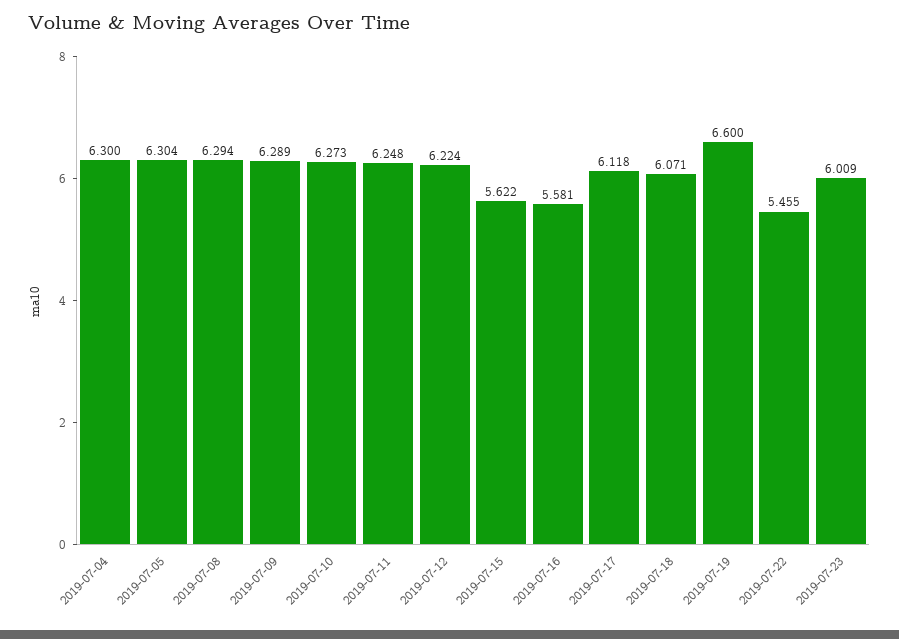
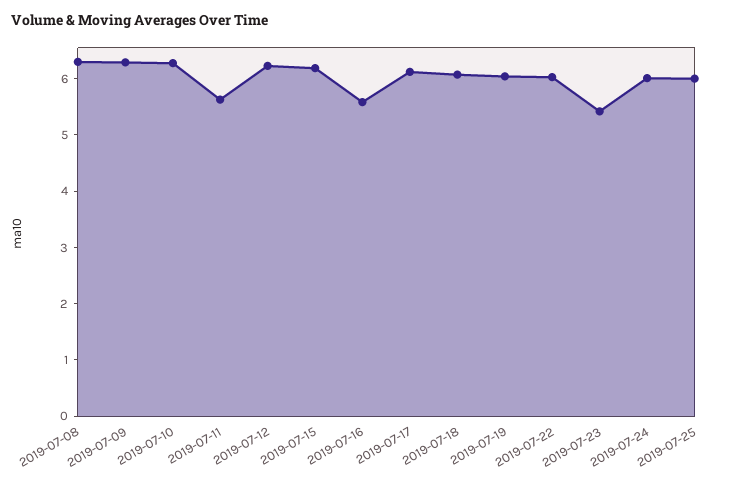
2019-07-04: 6.3 -> none
2019-07-05: 6.304 -> none
2019-07-11: 6.248 -> 5.6
2019-07-15: 5.622 -> 6.2
2019-07-19: 6.6 -> 6
2019-07-22: 5.455 -> 6
2019-07-23: 6.009 -> 5.4
2019-07-24: none -> 6
2019-07-25: none -> 6

